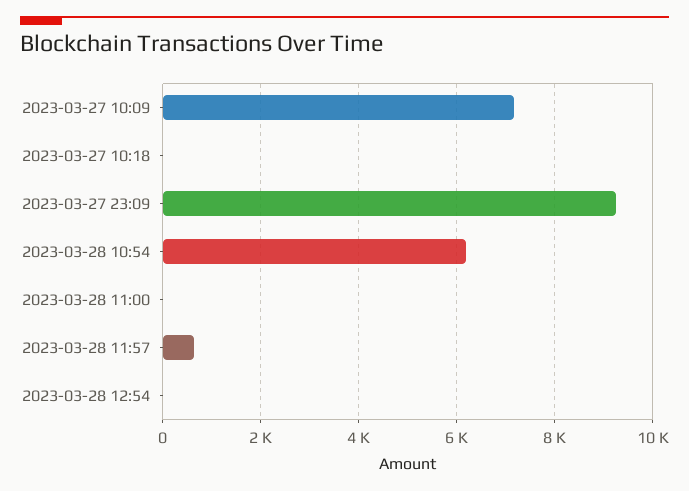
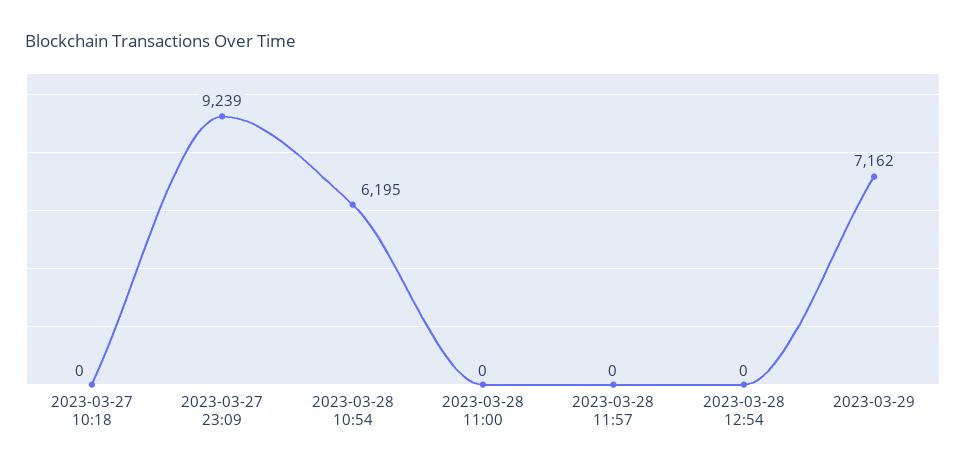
2023-03-27 10:09: 7200 -> none
2023-03-28 11:57: 600 -> 0
2023-03-29: none -> 7162

